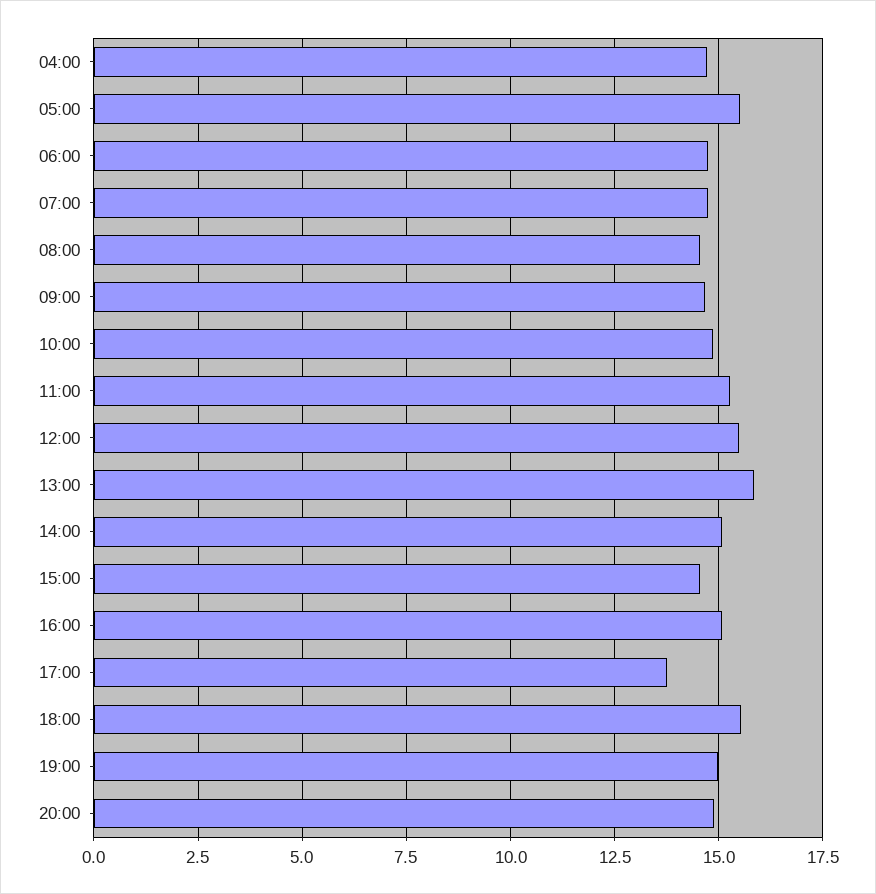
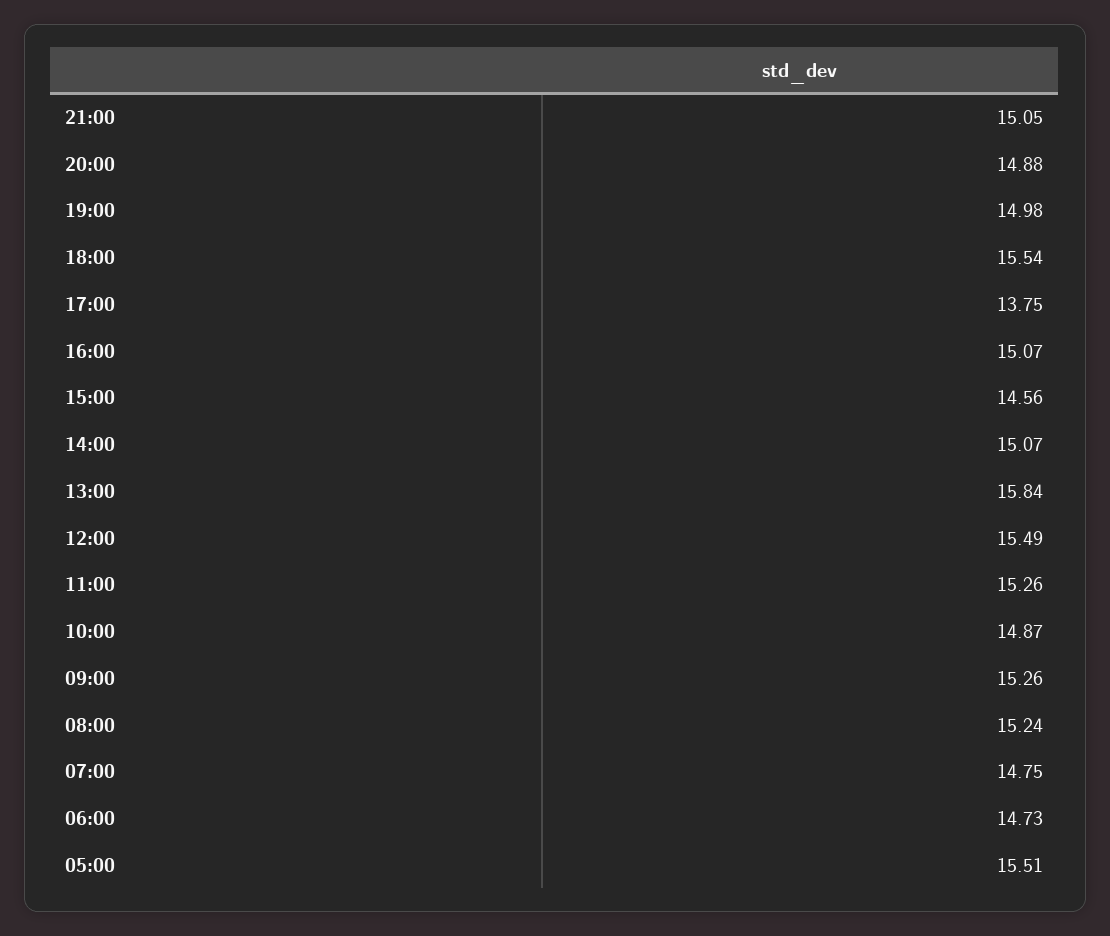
04:00: 14.75 -> none
08:00: 14.5 -> 15.24
09:00: 14.75 -> 15.26
21:00: none -> 15.05

